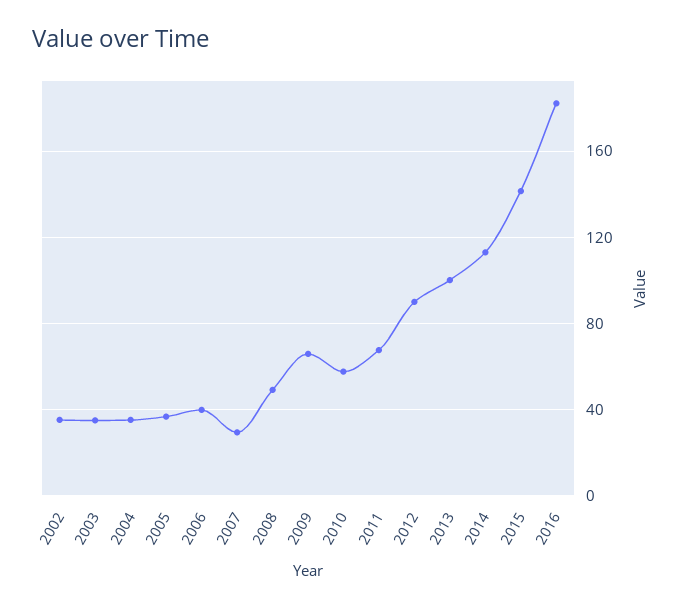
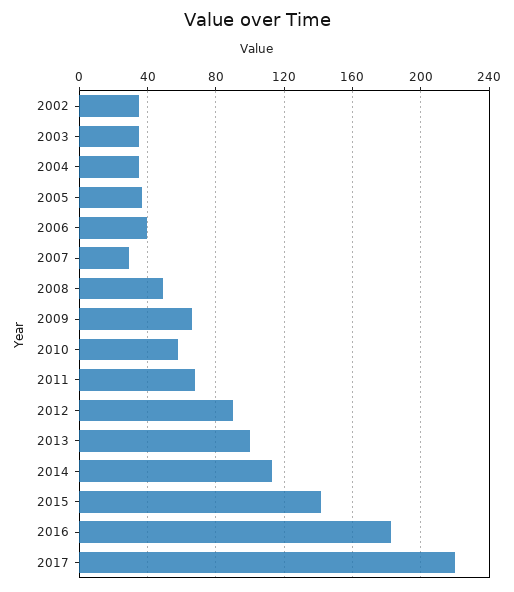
2017: none -> 220

